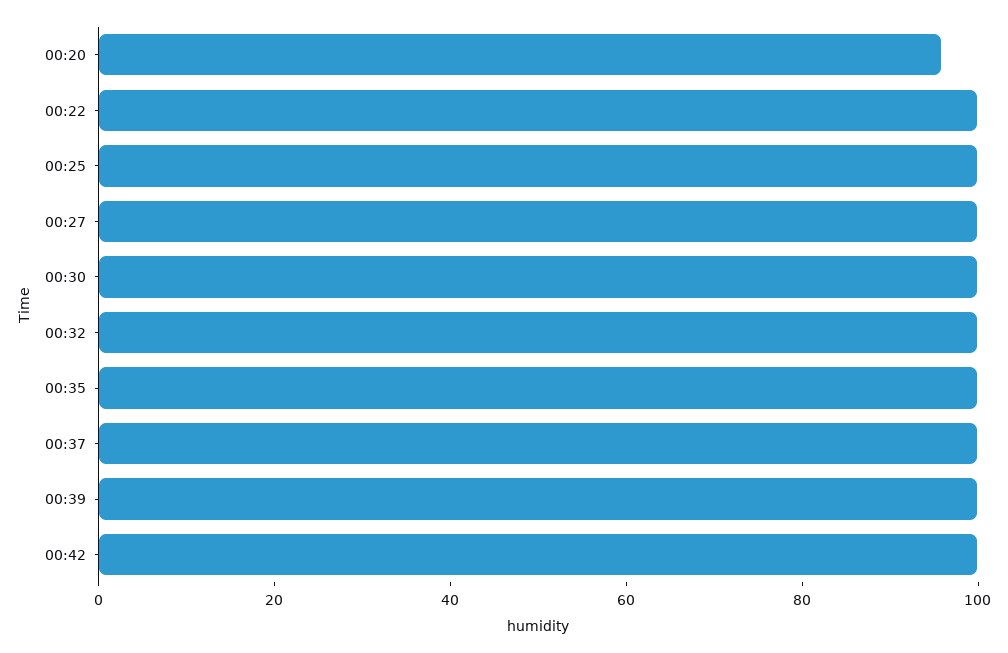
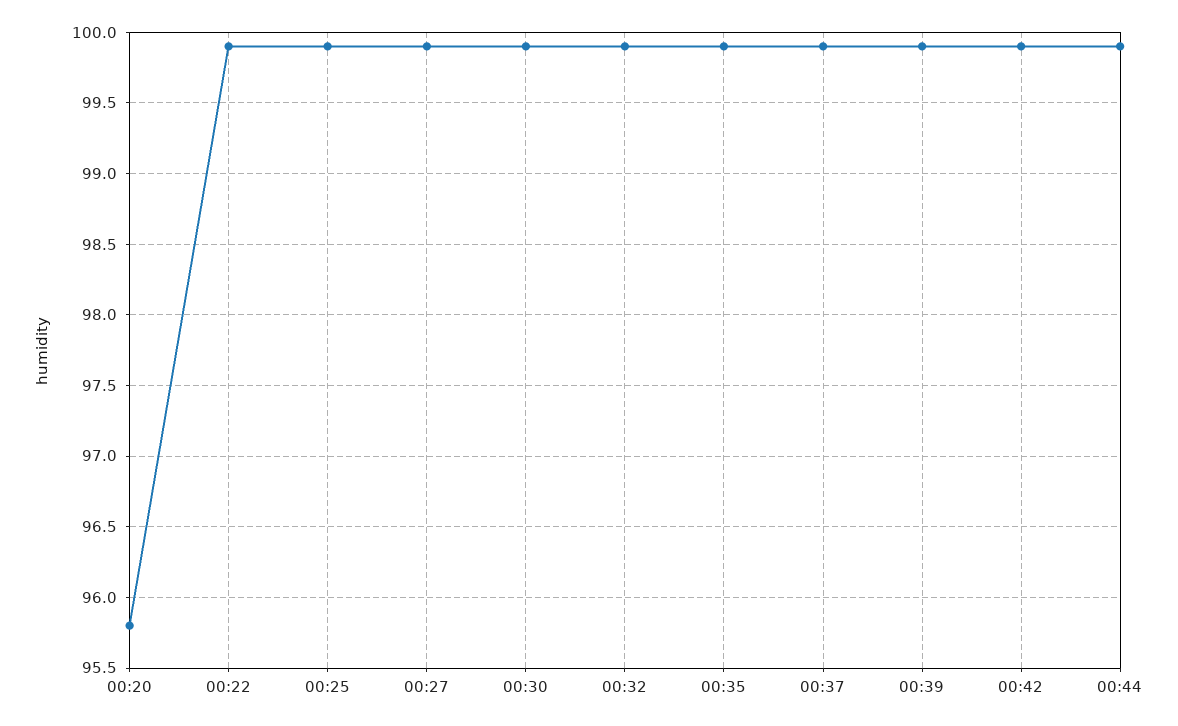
00:44: none -> 99.9

